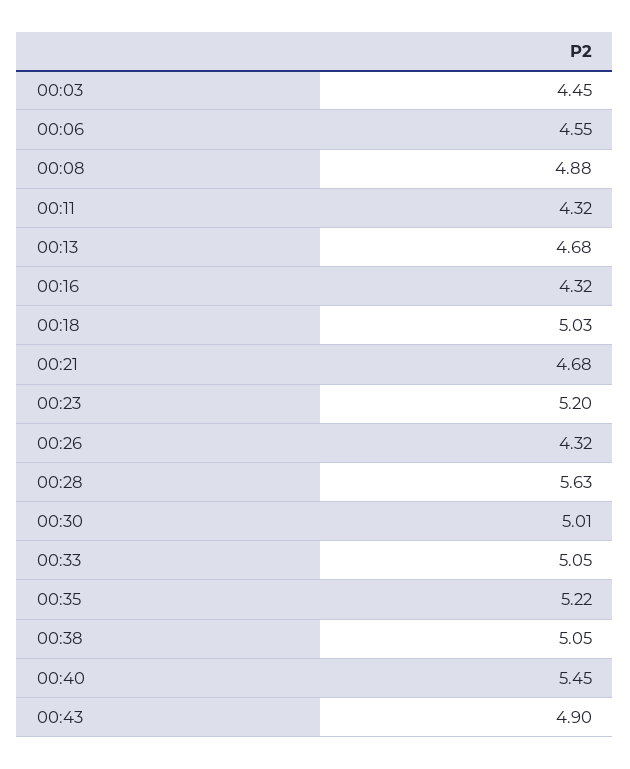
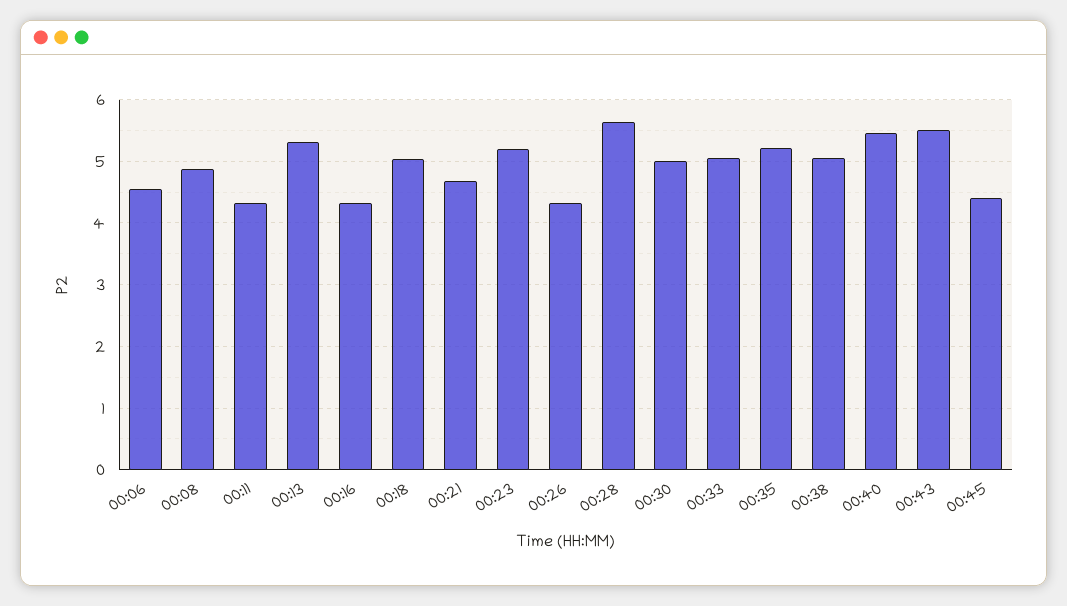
00:03: 4.45 -> none
00:13: 4.68 -> 5.3
00:43: 4.9 -> 5.5
00:45: none -> 4.4

